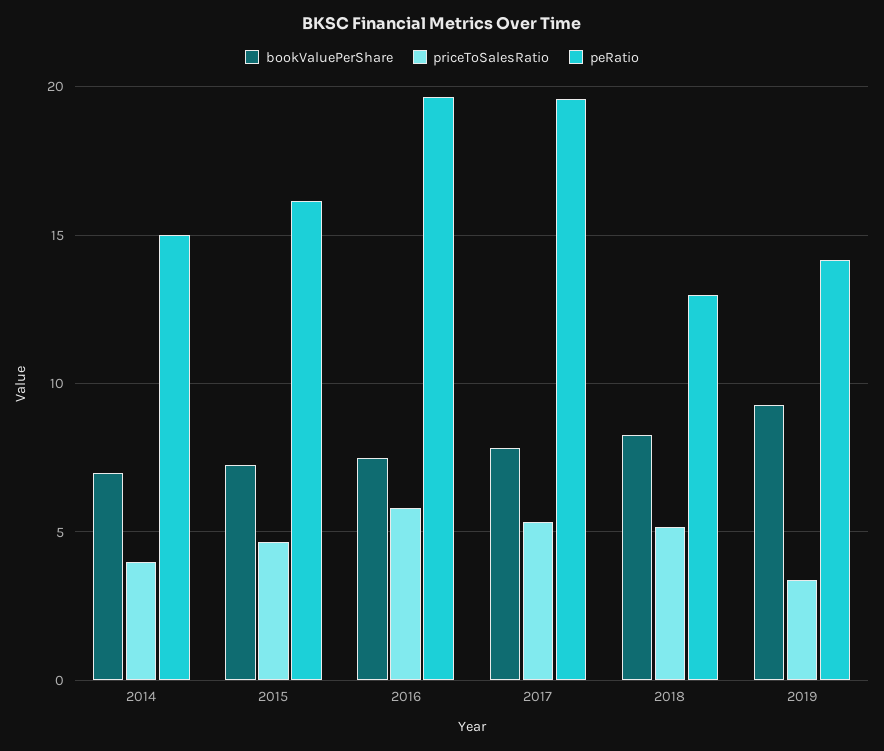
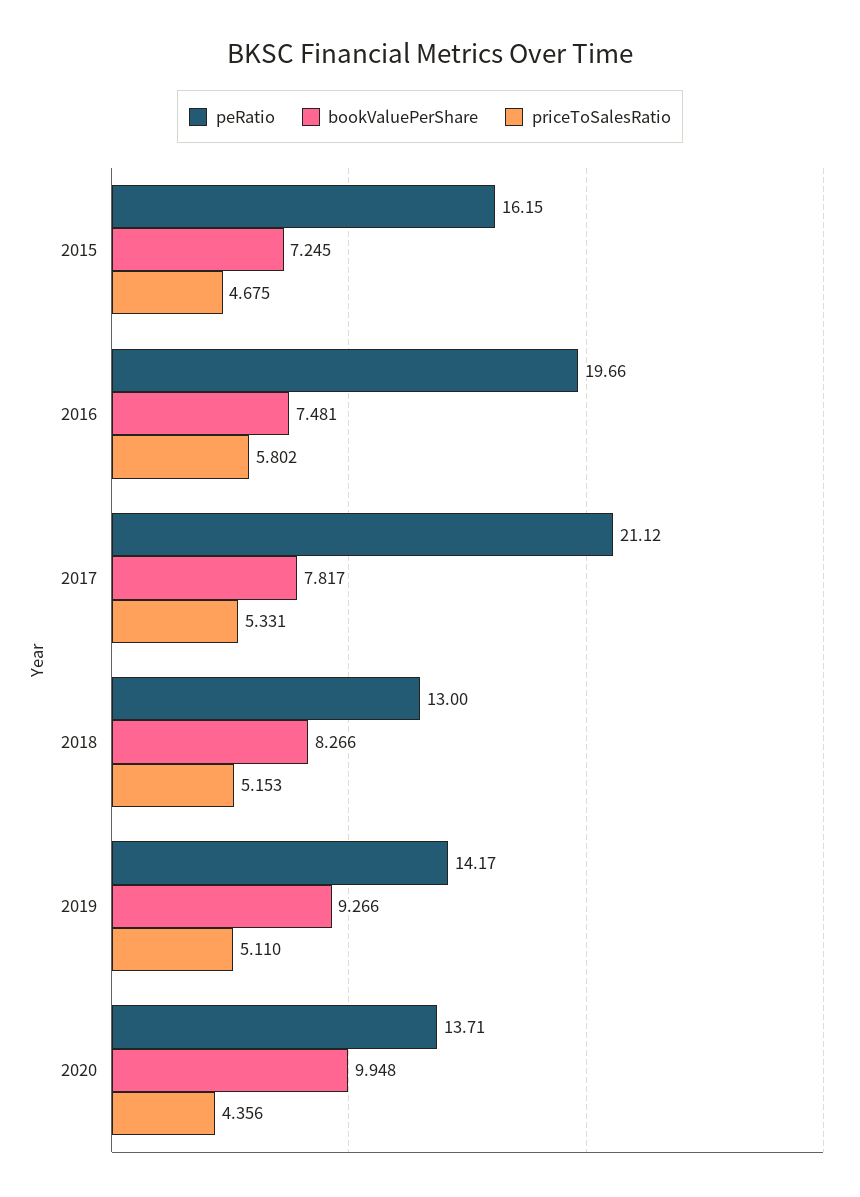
bookValuePerShare, 2014: 7 -> none
priceToSalesRatio, 2014: 4 -> none
peRatio, 2014: 15 -> none
peRatio, 2017: 19.5 -> 21.12
priceToSalesRatio, 2019: 3.5 -> 5.11
peRatio, 2020: none -> 13.71
bookValuePerShare, 2020: none -> 9.948
priceToSalesRatio, 2020: none -> 4.356

